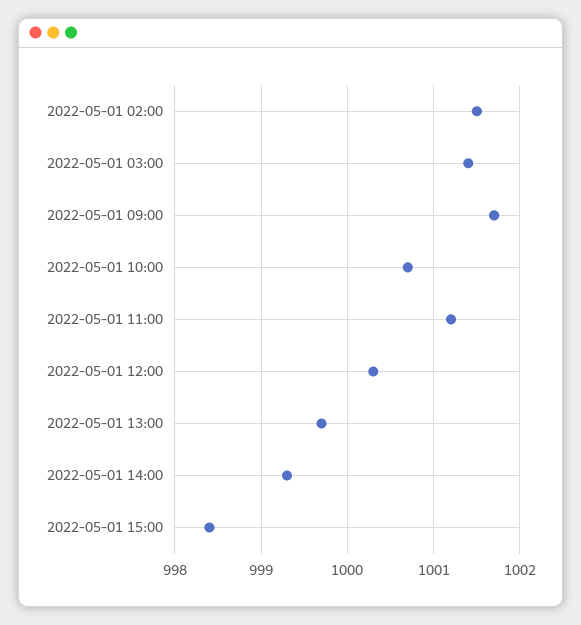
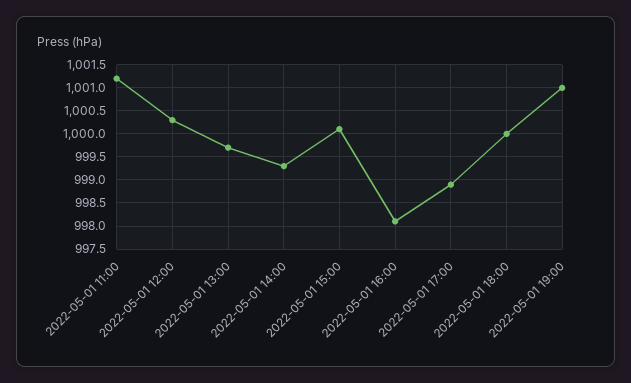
2022-05-01 02:00: 1001.5 -> none
2022-05-01 03:00: 1001.4 -> none
2022-05-01 09:00: 1001.7 -> none
2022-05-01 10:00: 1000.7 -> none
2022-05-01 15:00: 998.4 -> 1000
2022-05-01 16:00: none -> 998
2022-05-01 17:00: none -> 999
2022-05-01 18:00: none -> 1000
2022-05-01 19:00: none -> 1001

